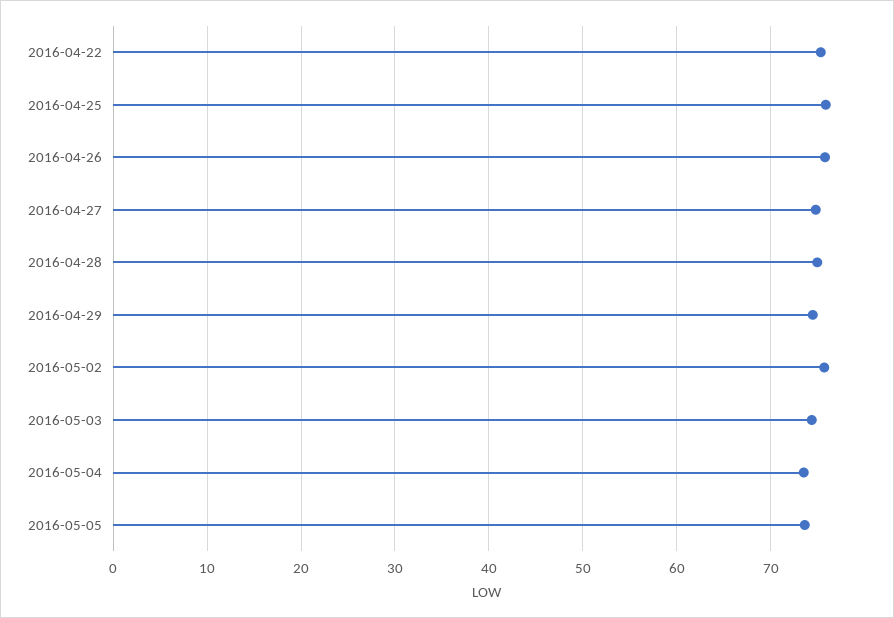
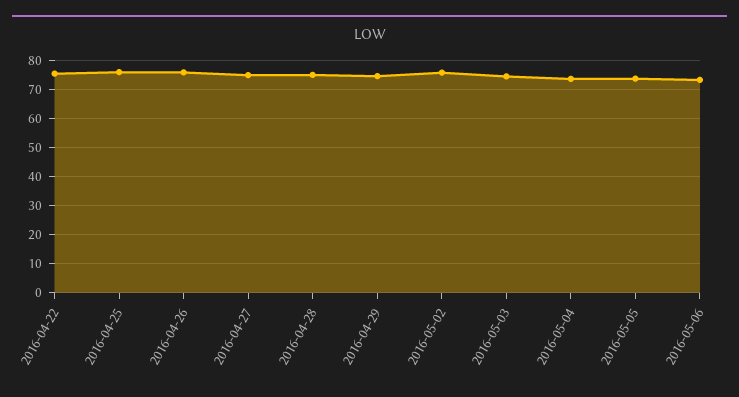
2016-05-06: none -> 72.5

